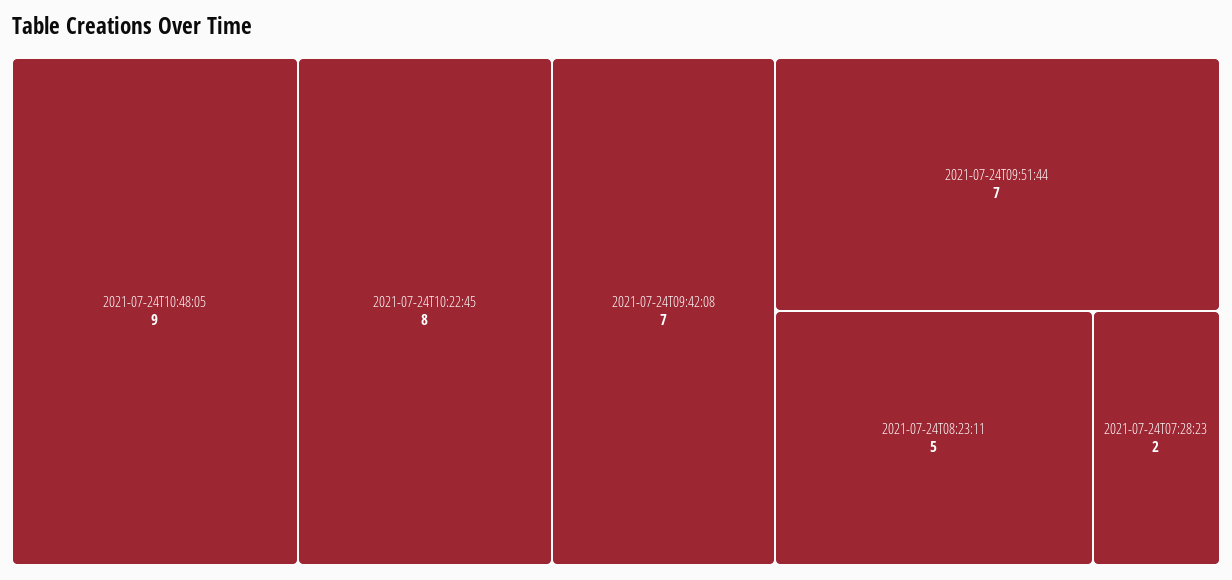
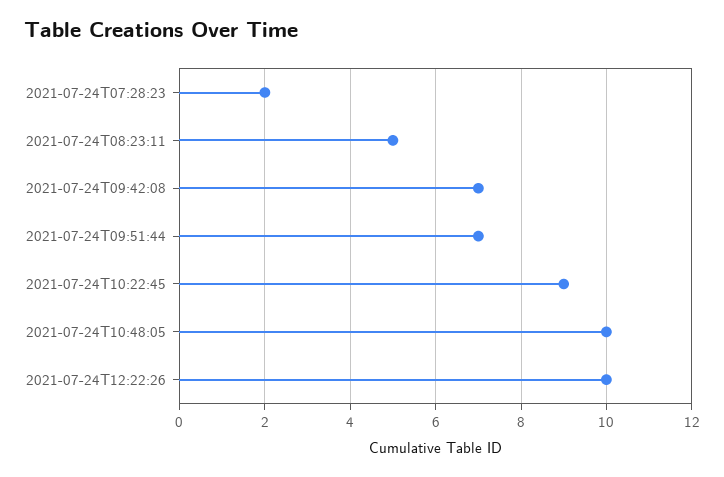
2021-07-24T10:48:05: 9 -> 10
2021-07-24T10:22:45: 8 -> 9
2021-07-24T12:22:26: none -> 10

